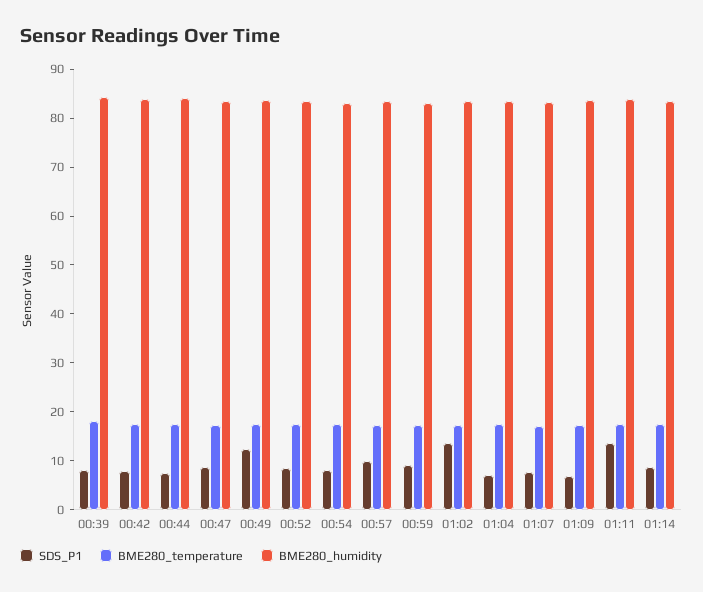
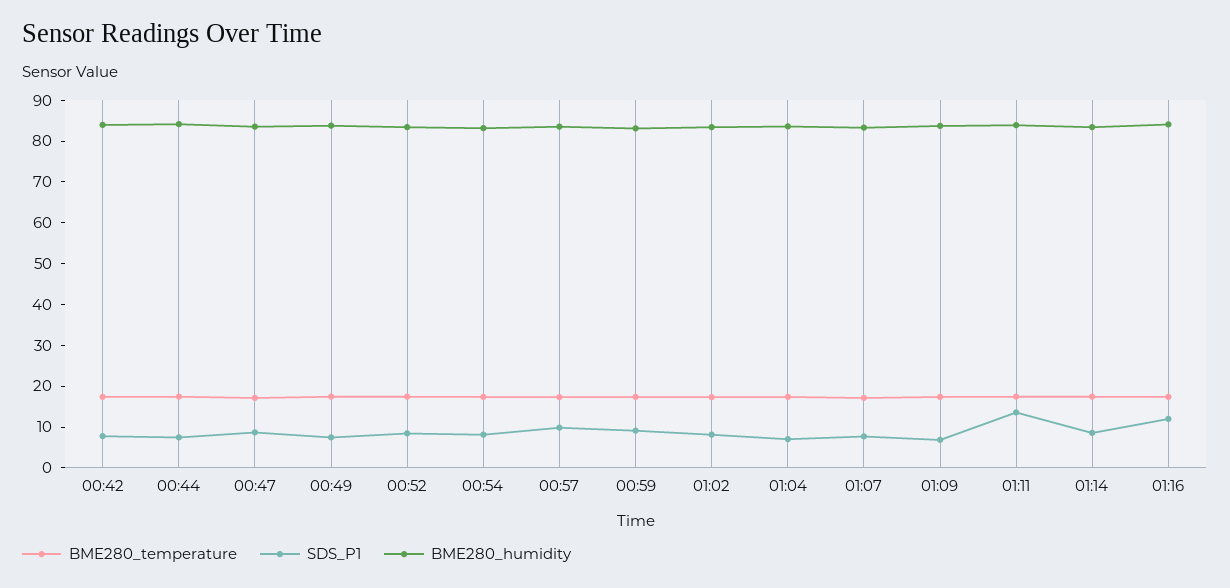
SDS_P1, 00:39: 8 -> none
BME280_temperature, 00:39: 18 -> none
BME280_humidity, 00:39: 84 -> none
SDS_P1, 00:49: 12 -> 8
SDS_P1, 01:02: 14 -> 8
BME280_temperature, 01:16: none -> 18
SDS_P1, 01:16: none -> 12
BME280_humidity, 01:16: none -> 84

